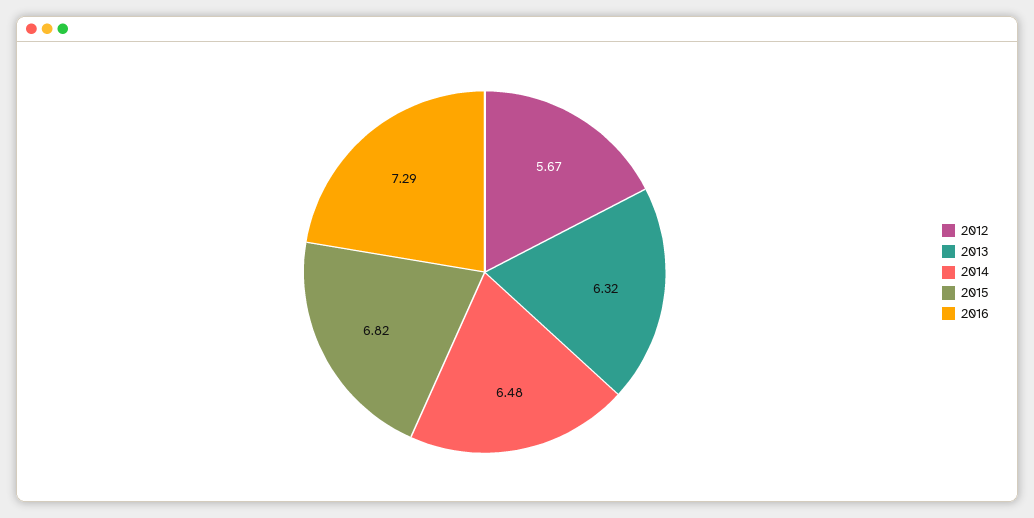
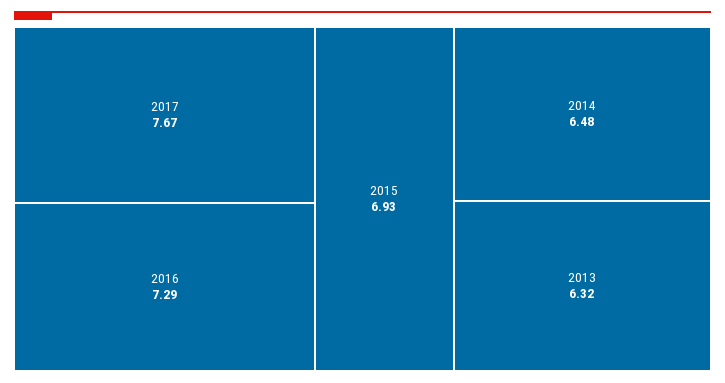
2012: 5.67 -> none
2015: 6.82 -> 6.93
2017: none -> 7.67

